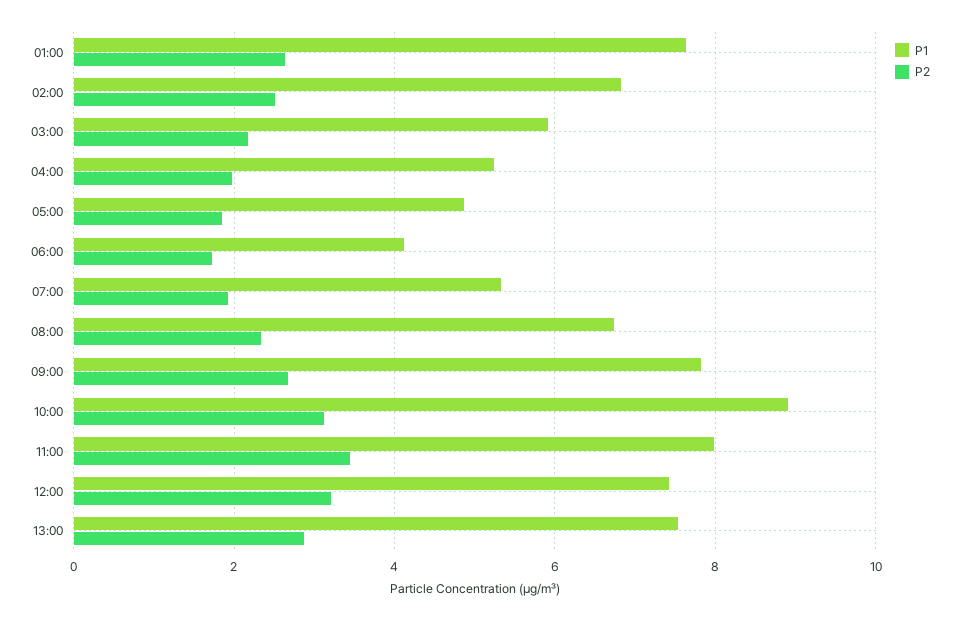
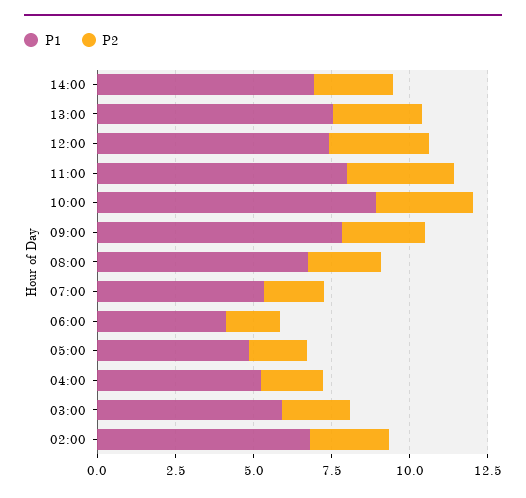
P1, 01:00: 7.6 -> none
P2, 01:00: 2.6 -> none
P1, 14:00: none -> 7
P2, 14:00: none -> 2.5

